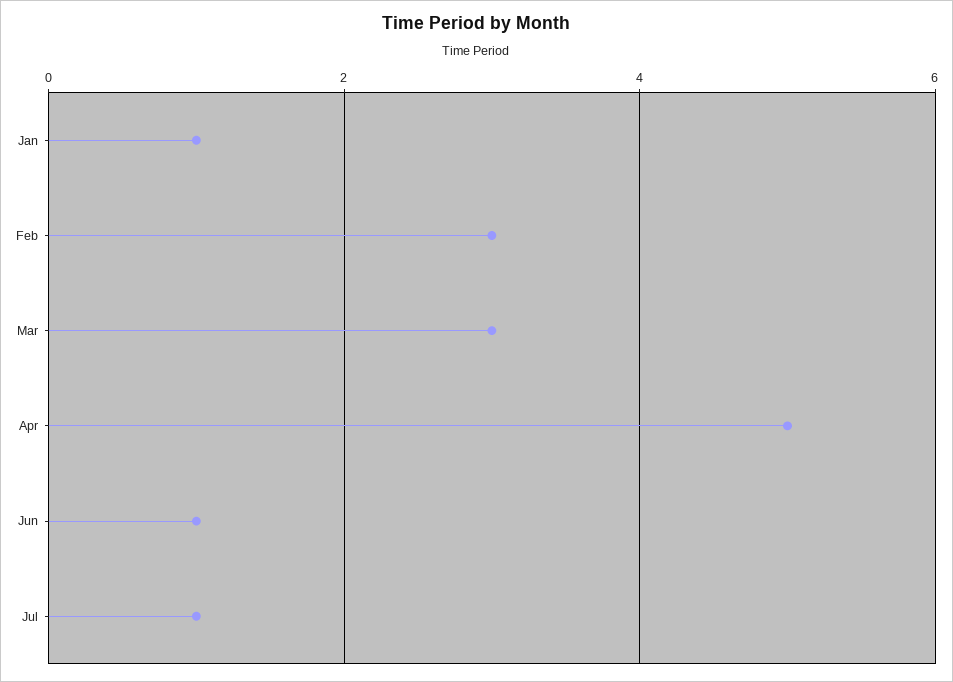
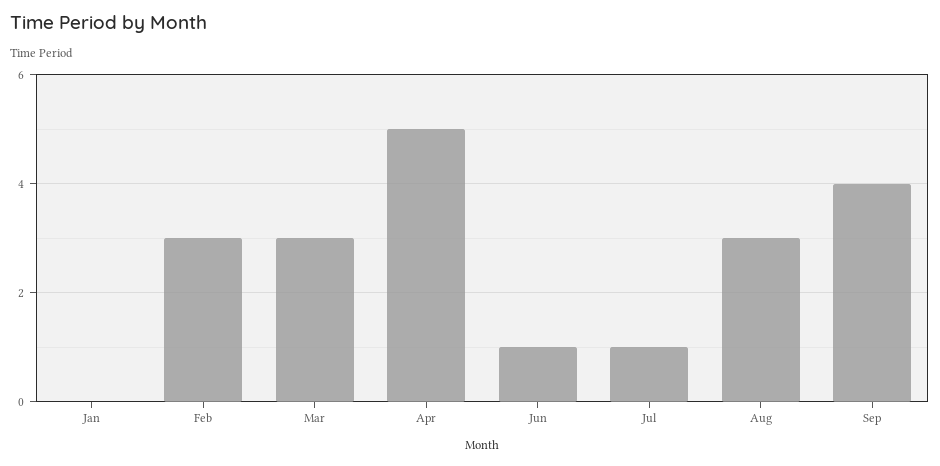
Jan: 1 -> 0
Aug: none -> 3
Sep: none -> 4

